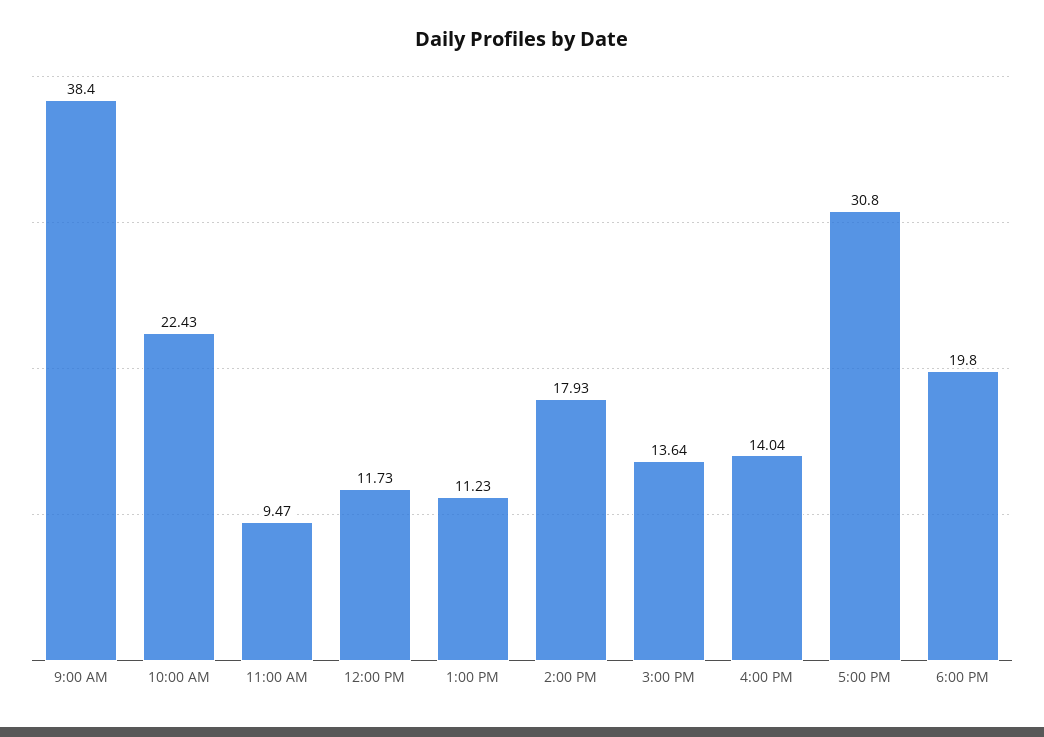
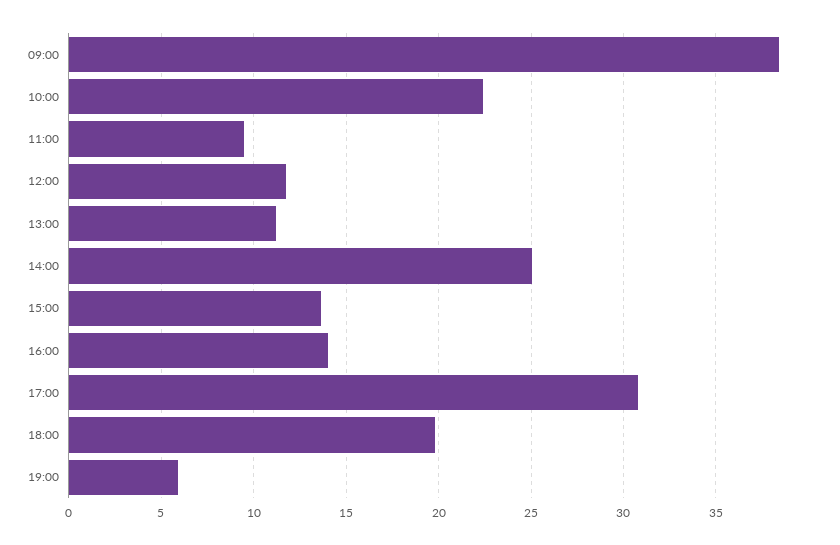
2:00 PM: 17.93 -> 25
19:00: none -> 6

